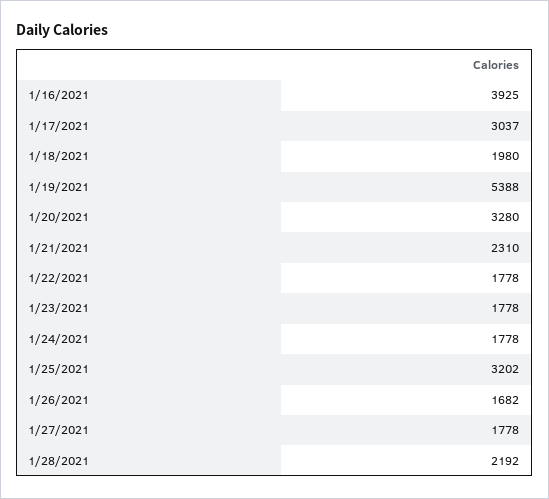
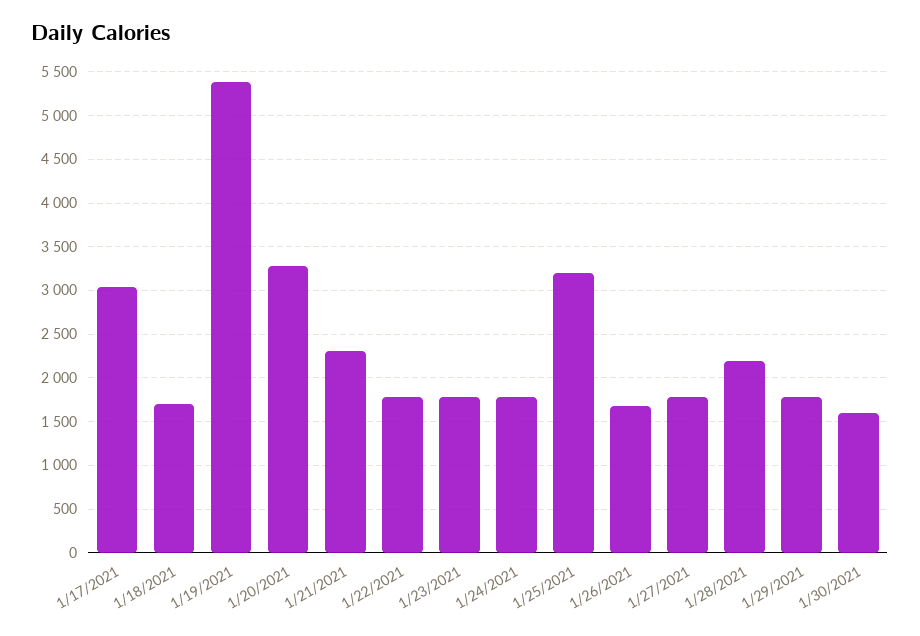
1/16/2021: 3925 -> none
1/18/2021: 1980 -> 1700
1/29/2021: none -> 1800
1/30/2021: none -> 1600

